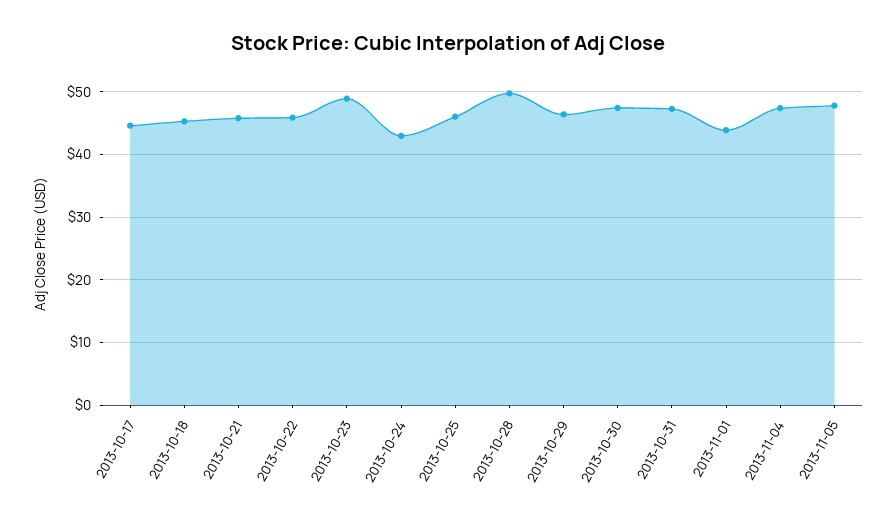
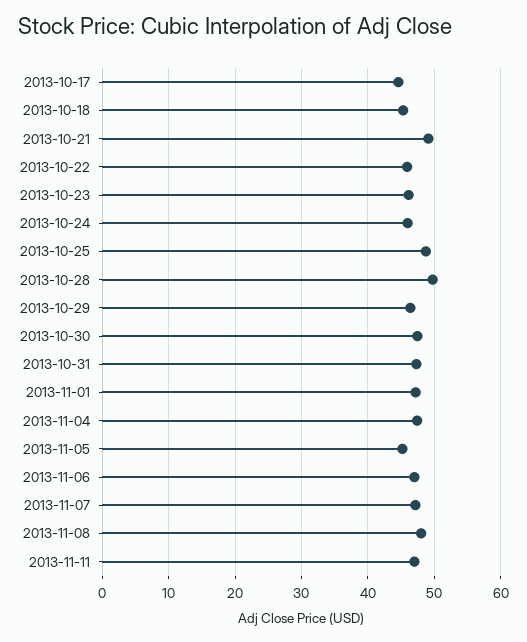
2013-10-21: 46 -> 49
2013-10-23: 49 -> 46
2013-10-24: 43 -> 46
2013-10-25: 46 -> 49
2013-11-01: 44 -> 47
2013-11-05: 48 -> 45
2013-11-06: none -> 47
2013-11-07: none -> 47
2013-11-08: none -> 48
2013-11-11: none -> 47

